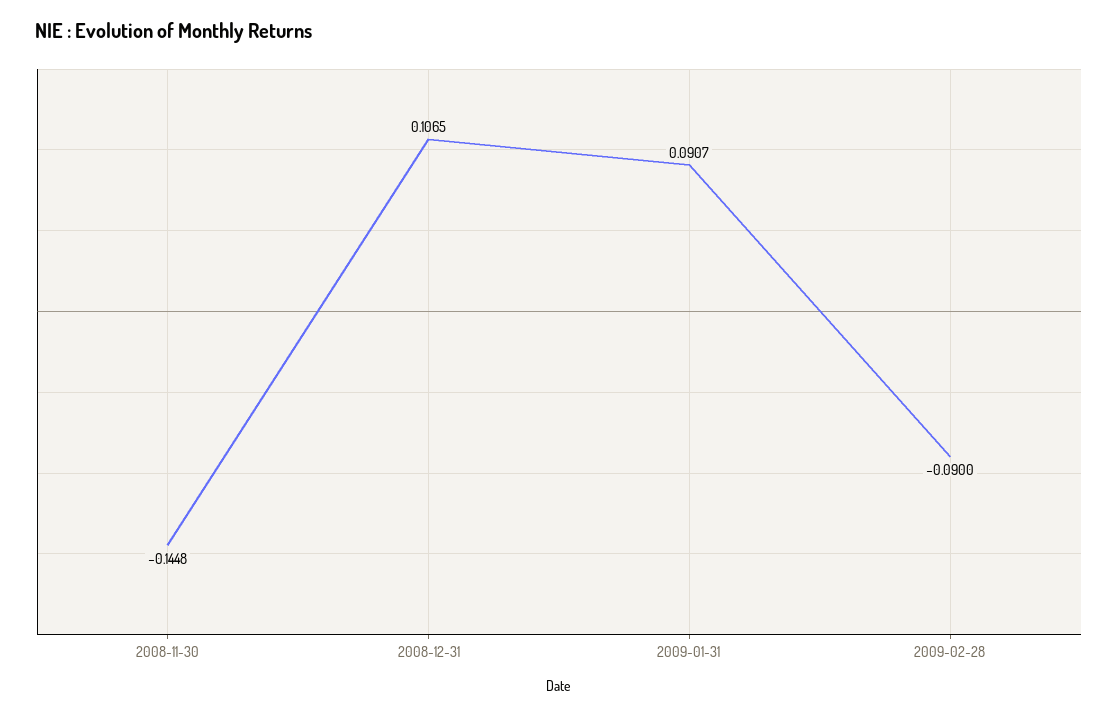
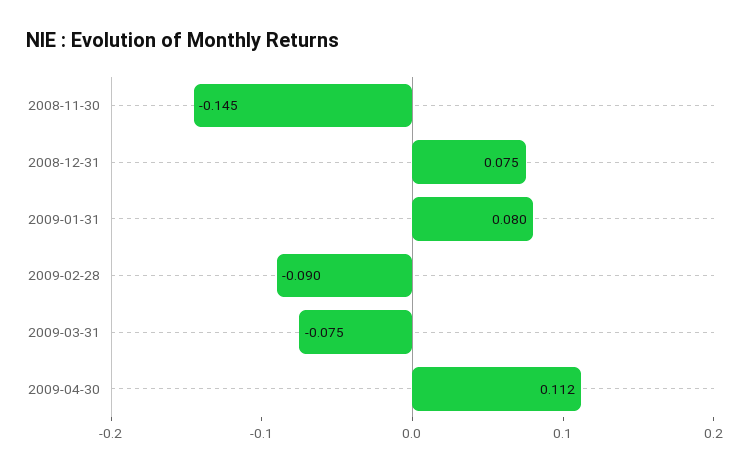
2008-12-31: 0.1065 -> 0.075
2009-01-31: 0.0907 -> 0.08
2009-03-31: none -> -0.075
2009-04-30: none -> 0.112

